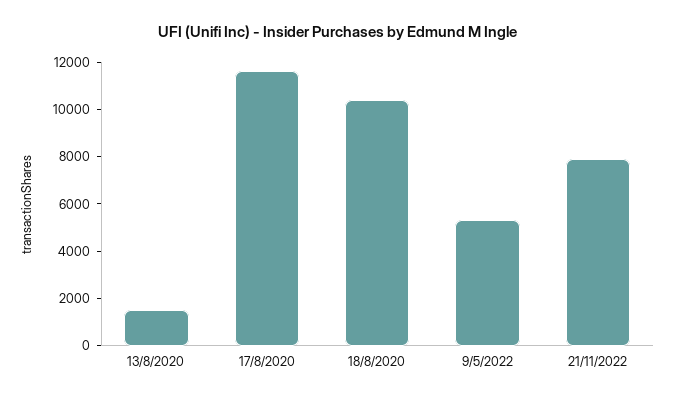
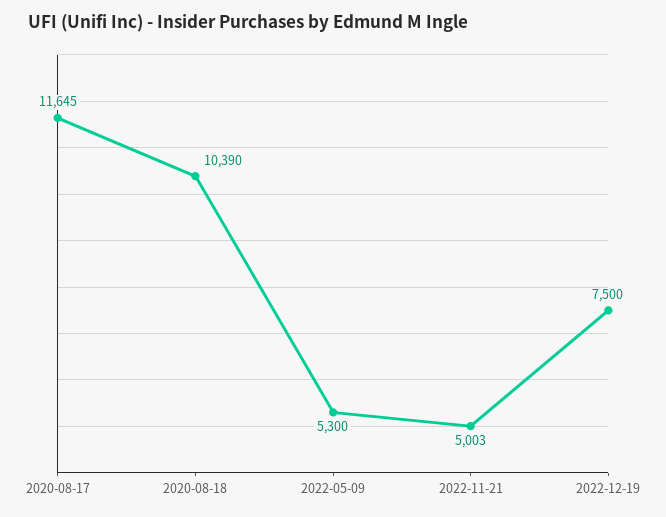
13/8/2020: 1500 -> none
21/11/2022: 8000 -> 5003
2022-12-19: none -> 7500

